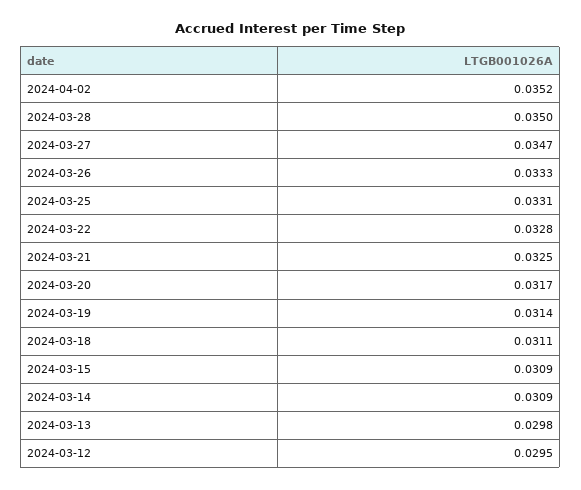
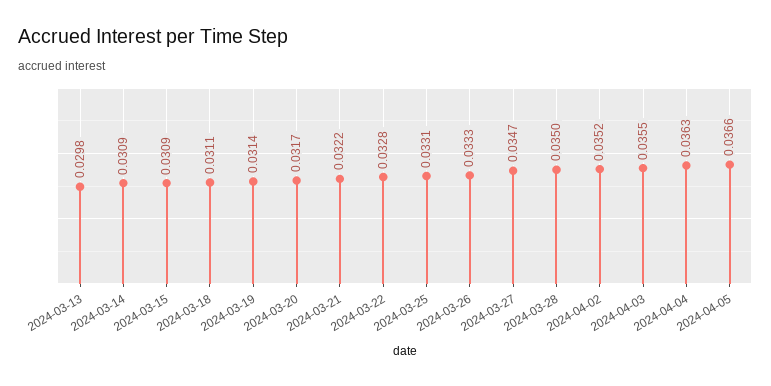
2024-03-21: 0.0325 -> 0.0322
2024-03-12: 0.0295 -> none
2024-04-03: none -> 0.0355
2024-04-04: none -> 0.0363
2024-04-05: none -> 0.0366

